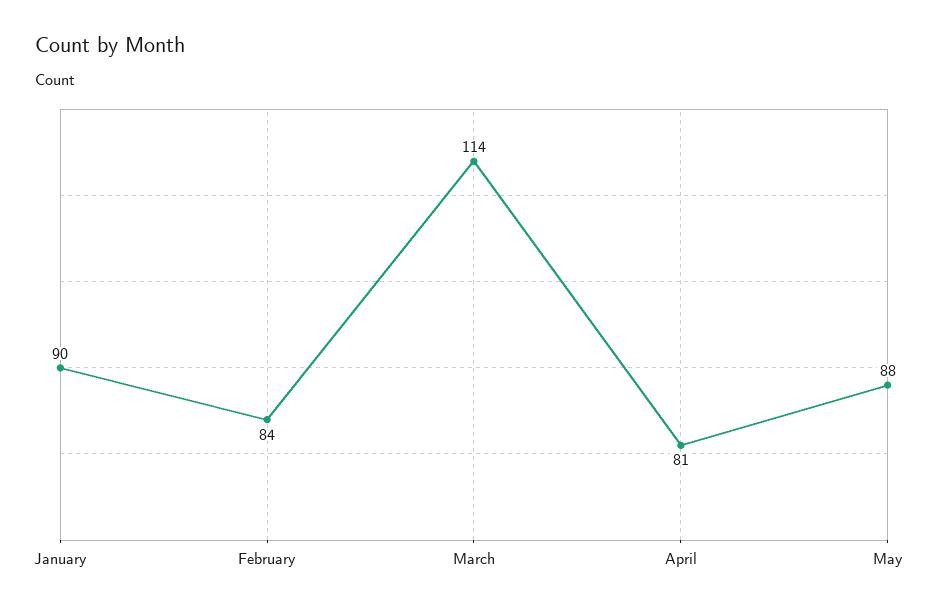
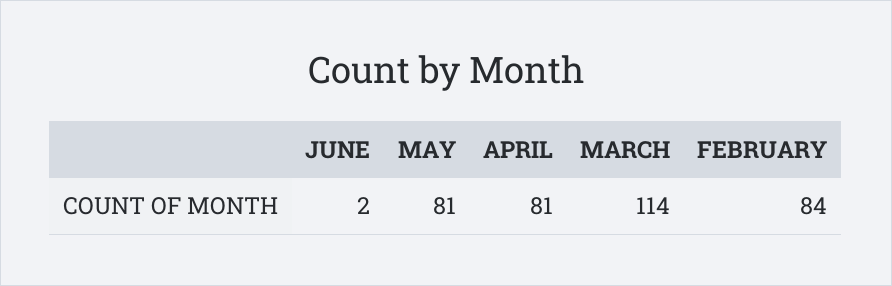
January: 90 -> none
May: 88 -> 81
JUNE: none -> 2

